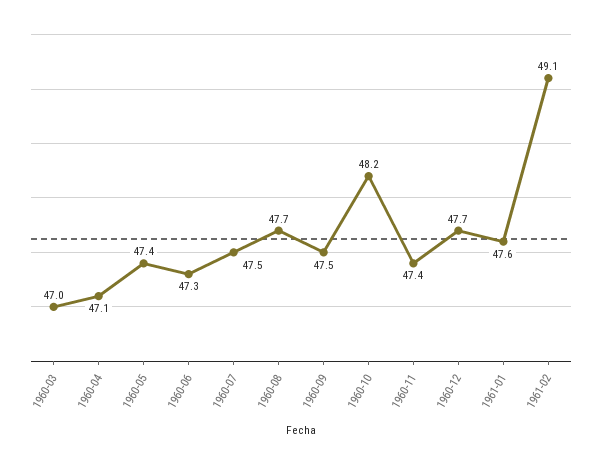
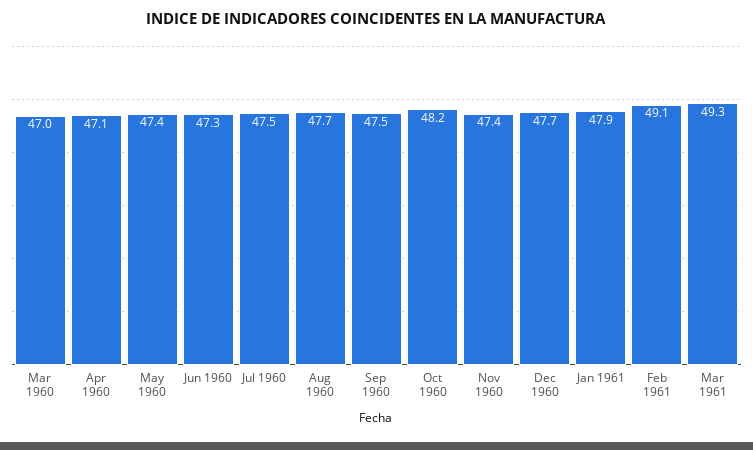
1961-01: 47.6 -> 47.9
Mar 1961: none -> 49.3

